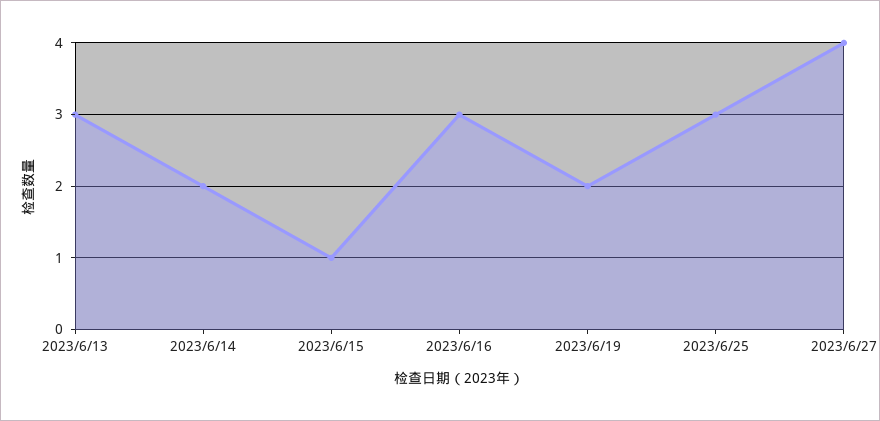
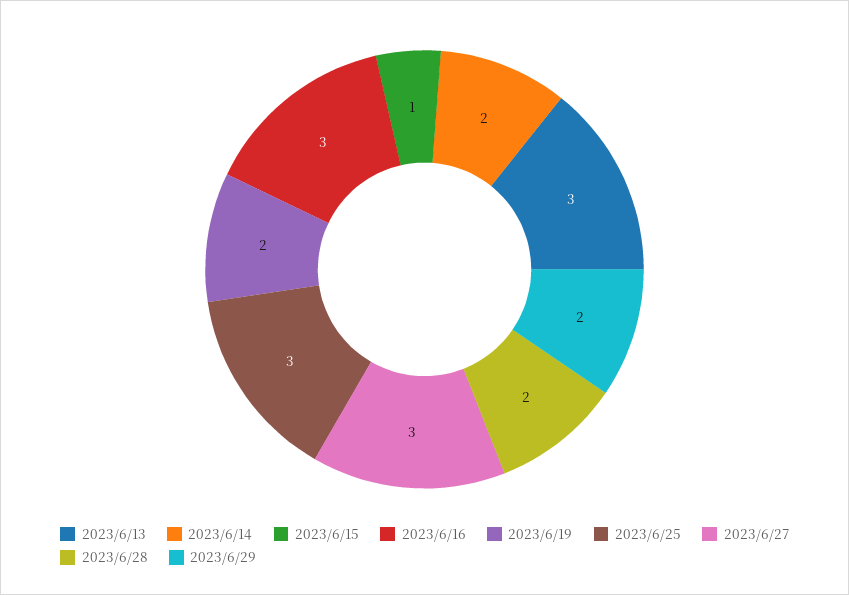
2023/6/27: 4 -> 3
2023/6/28: none -> 2
2023/6/29: none -> 2

